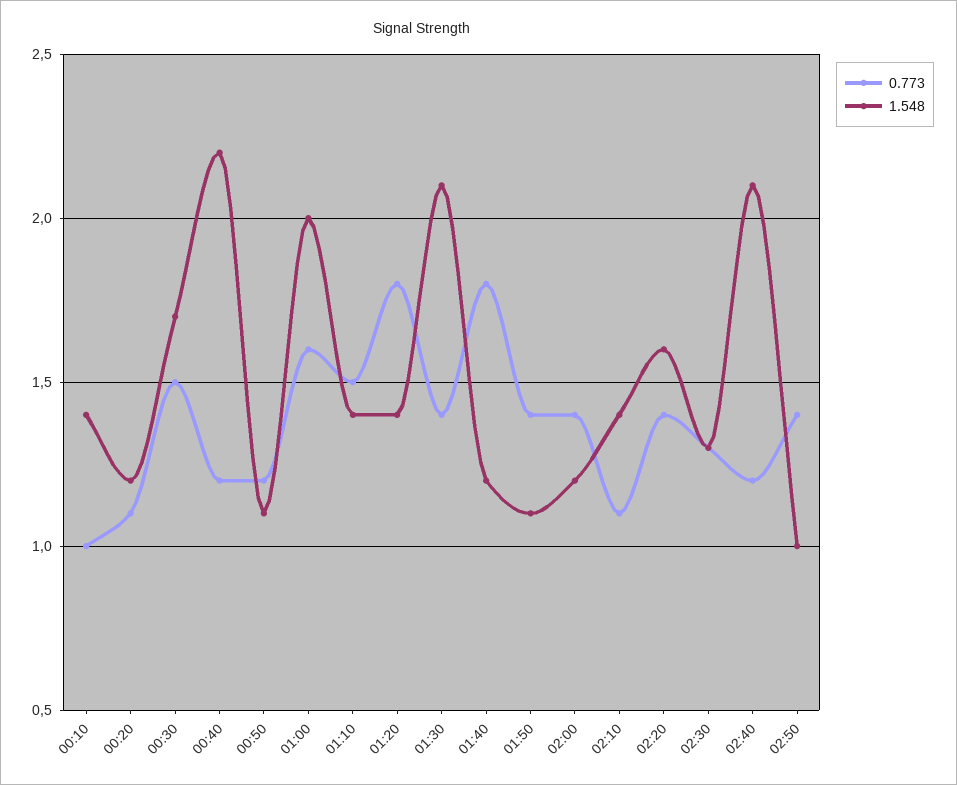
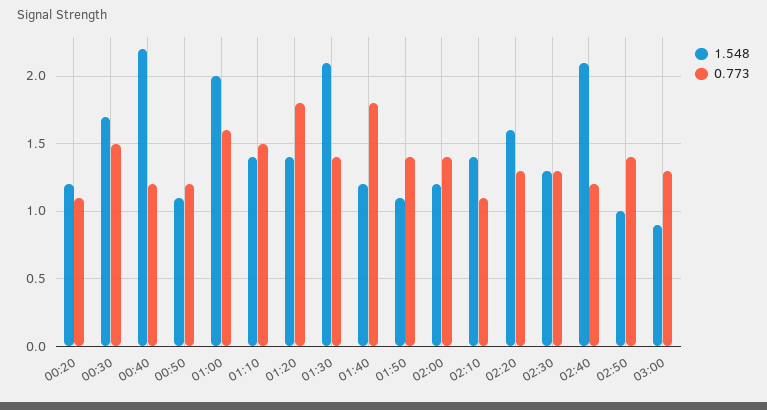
0.773, 00:10: 1 -> none
1.548, 00:10: 1.4 -> none
0.773, 02:20: 1.4 -> 1.3
1.548, 03:00: none -> 0.9
0.773, 03:00: none -> 1.3

